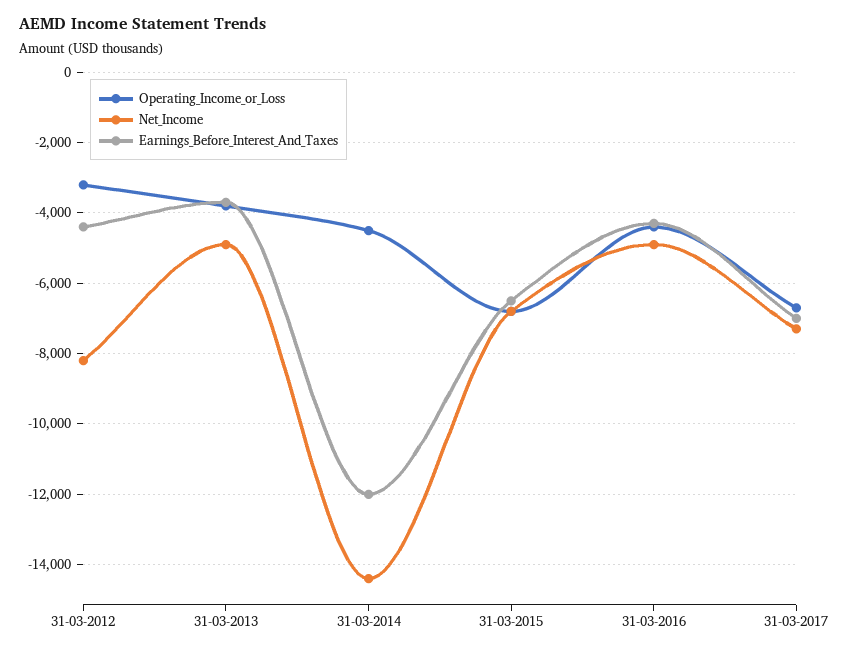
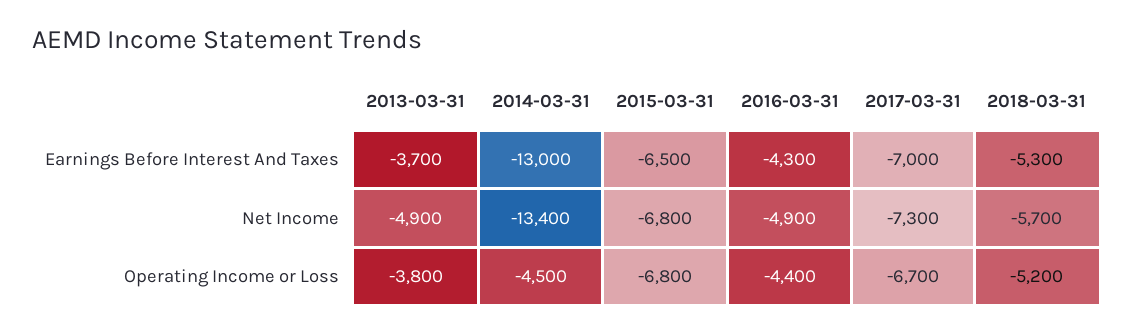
Operating_Income_or_Loss, 31-03-2012: -3200 -> none
Net_Income, 31-03-2012: -8200 -> none
Earnings_Before_Interest_And_Taxes, 31-03-2012: -4400 -> none
Net_Income, 31-03-2014: -14400 -> -13400
Earnings_Before_Interest_And_Taxes, 31-03-2014: -12000 -> -13000
Earnings_Before_Interest_And_Taxes, 2018-03-31: none -> -5300
Net_Income, 2018-03-31: none -> -5700
Operating_Income_or_Loss, 2018-03-31: none -> -5200

